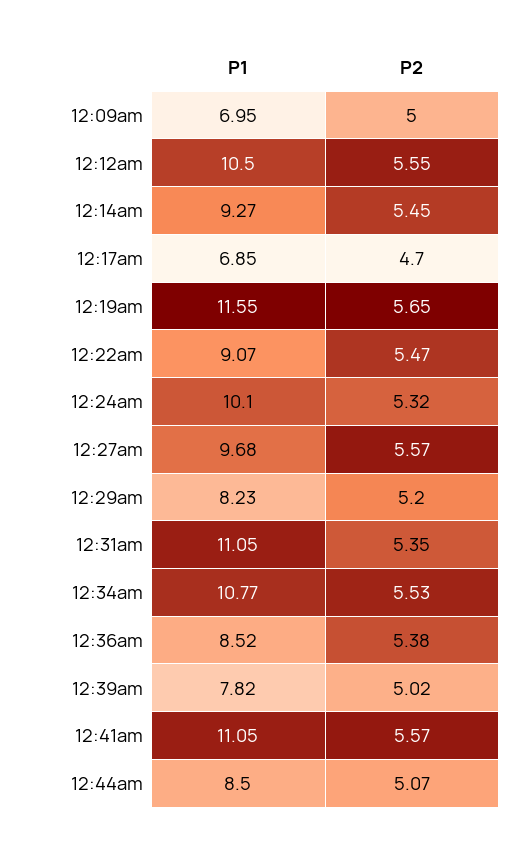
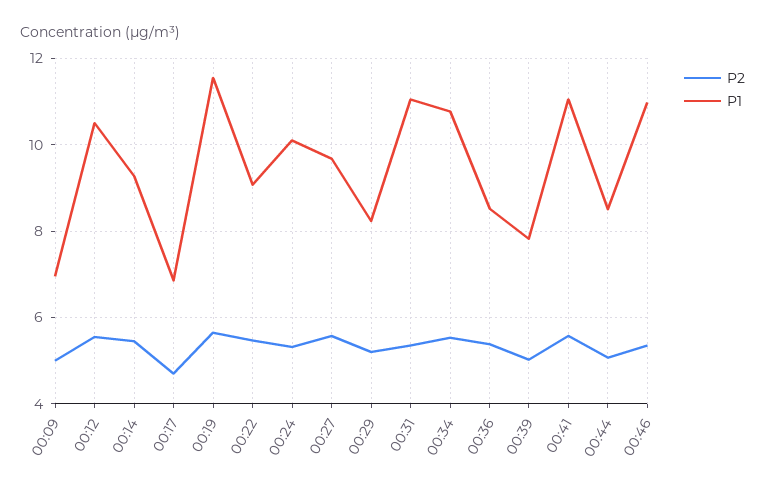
P2, 00:46: none -> 5.4
P1, 00:46: none -> 11

